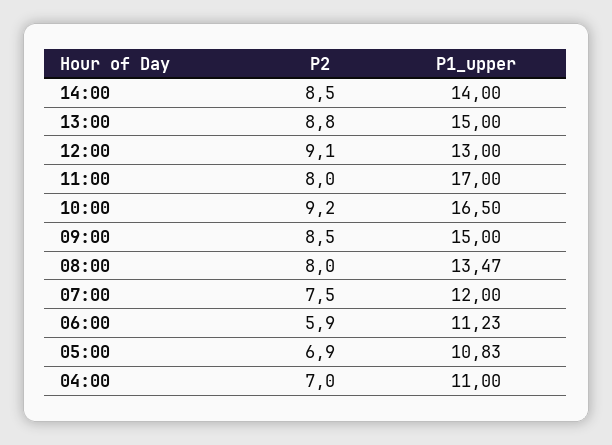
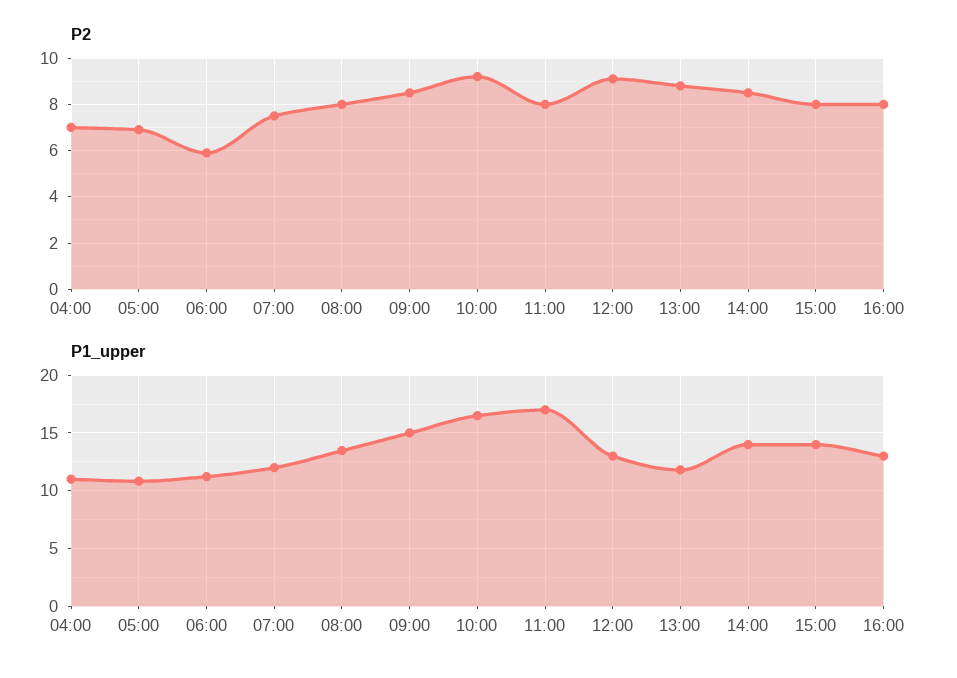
P1_upper, 13:00: 15 -> 12
P2, 15:00: none -> 8
P2, 16:00: none -> 8
P1_upper, 15:00: none -> 14
P1_upper, 16:00: none -> 13

